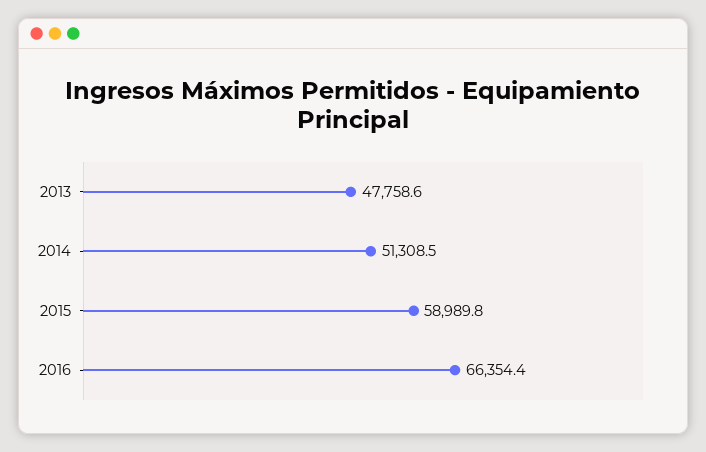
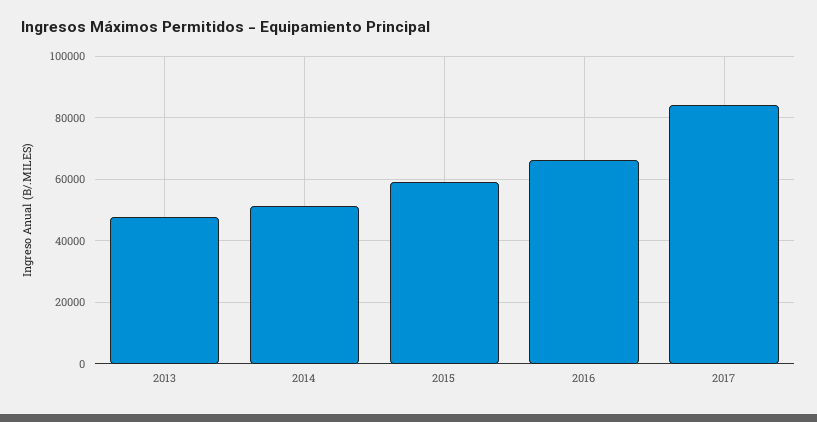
2017: none -> 84000

